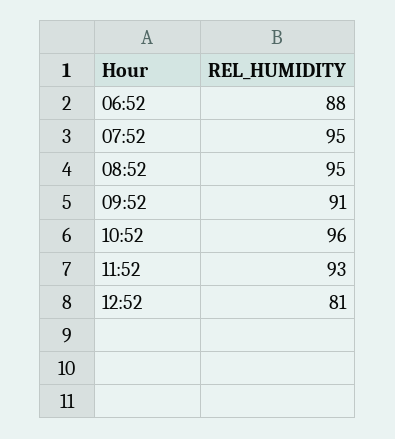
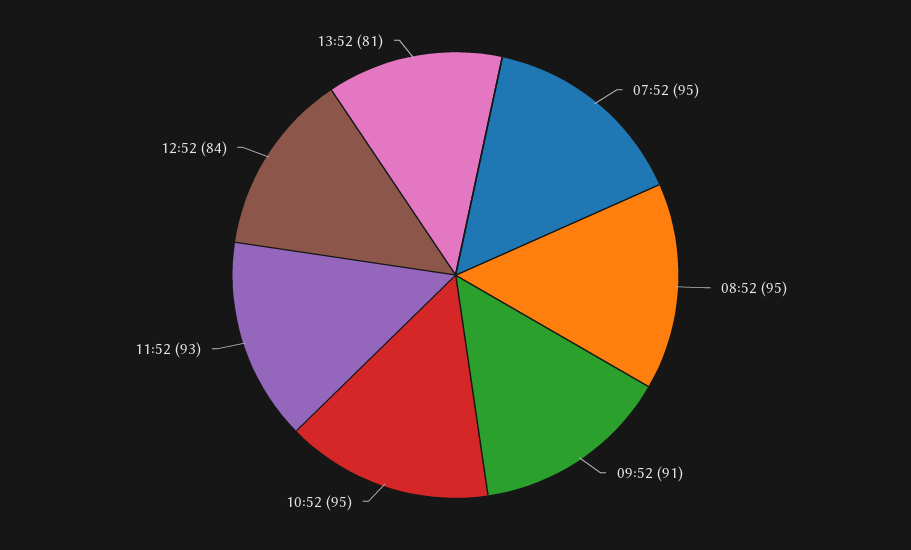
06:52: 88 -> none
10:52: 96 -> 95
12:52: 81 -> 84
13:52: none -> 81

